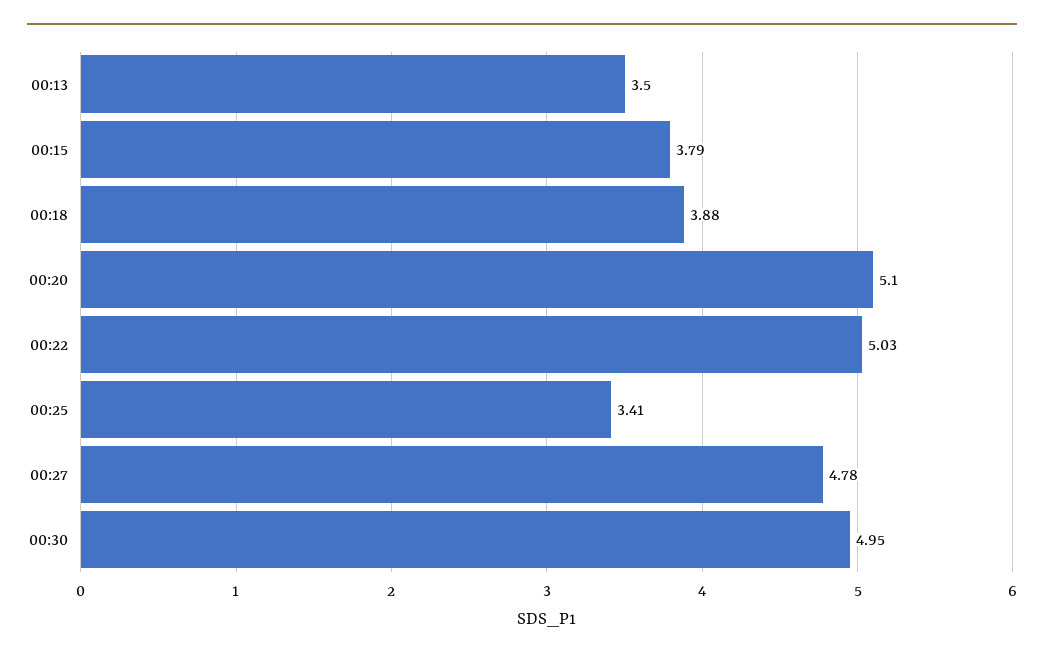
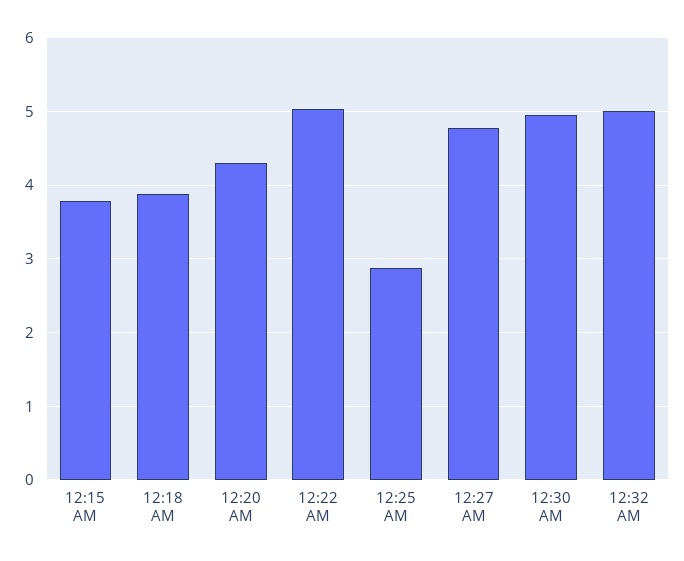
00:13: 3.5 -> none
00:20: 5.1 -> 4.3
00:25: 3.41 -> 2.9
12:32 AM: none -> 5

